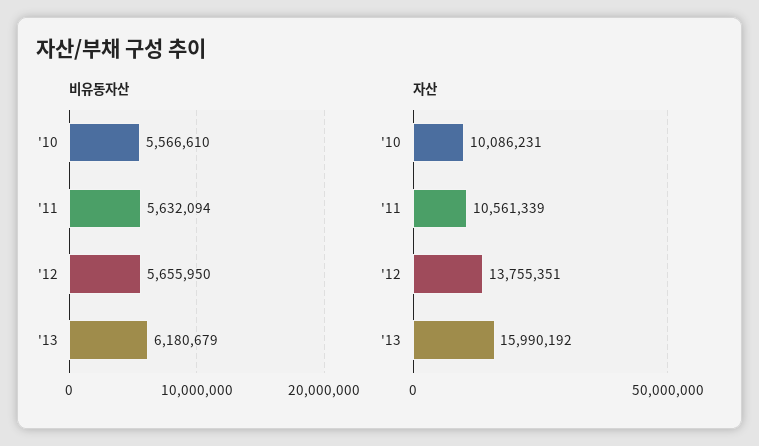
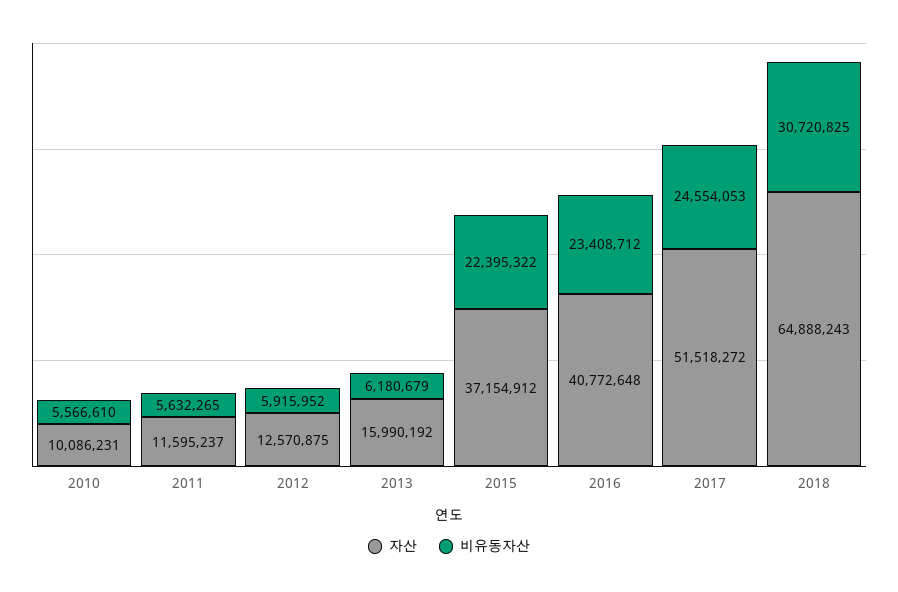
비유동자산, '11: 5632094 -> 5632265
비유동자산, '12: 5655950 -> 5915952
자산, '11: 10561339 -> 11595237
자산, '12: 13755351 -> 12570875
자산, 2015: none -> 37154912
비유동자산, 2015: none -> 22395322
자산, 2016: none -> 40772648
비유동자산, 2016: none -> 23408712
자산, 2017: none -> 51518272
비유동자산, 2017: none -> 24554053
자산, 2018: none -> 64888243
비유동자산, 2018: none -> 30720825

